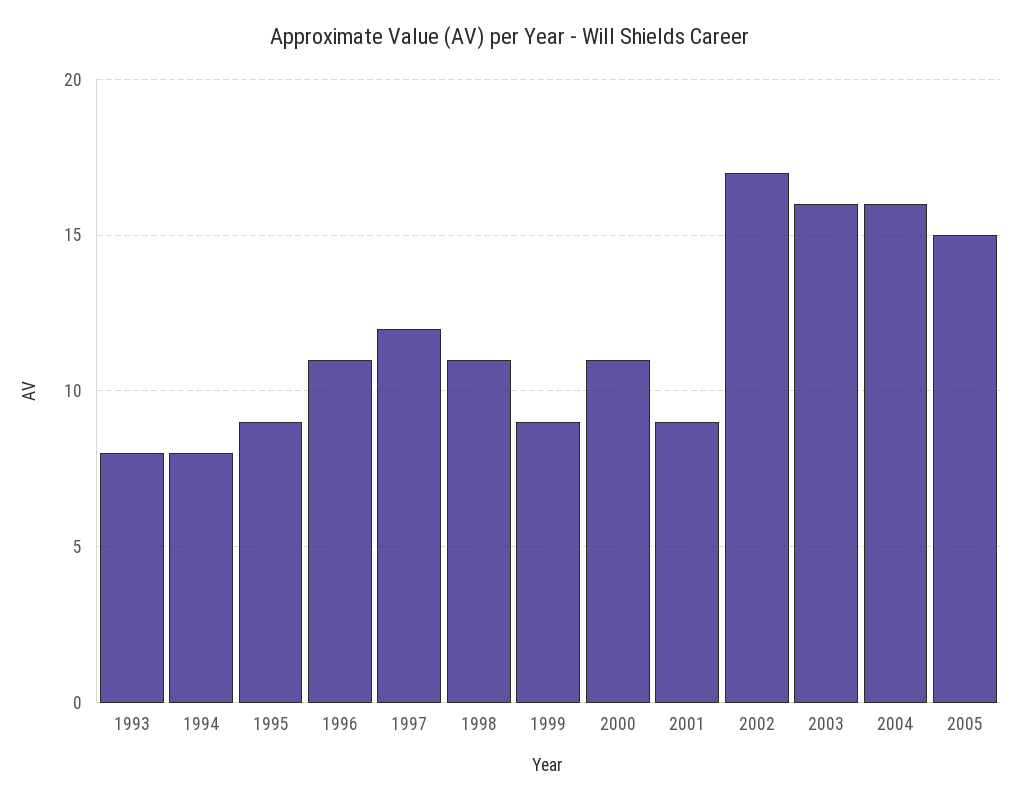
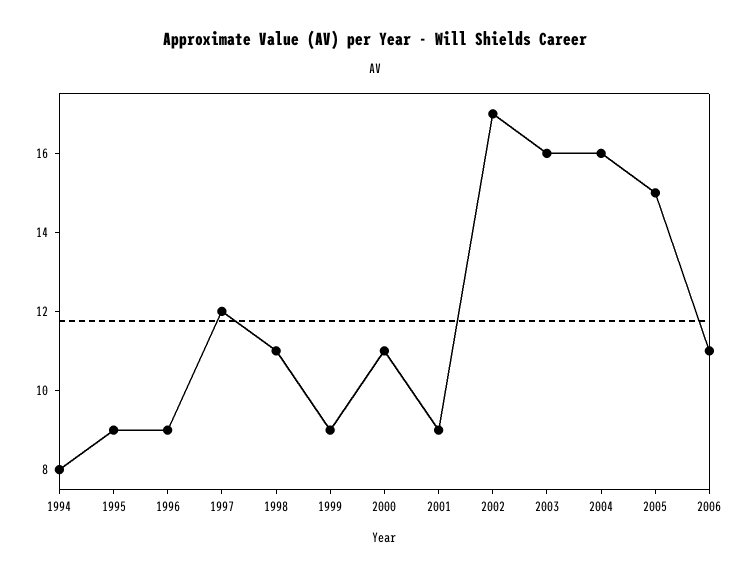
1993: 8 -> none
1996: 11 -> 9
2006: none -> 11

